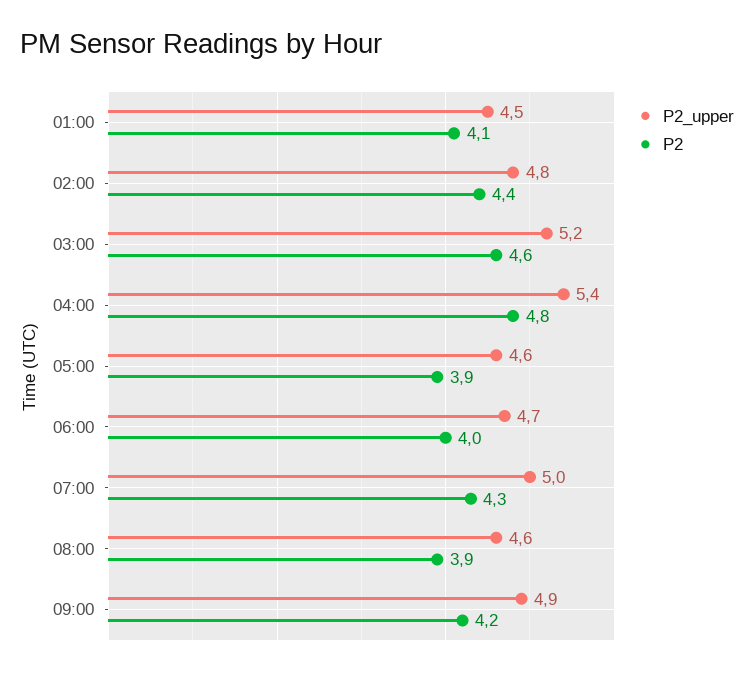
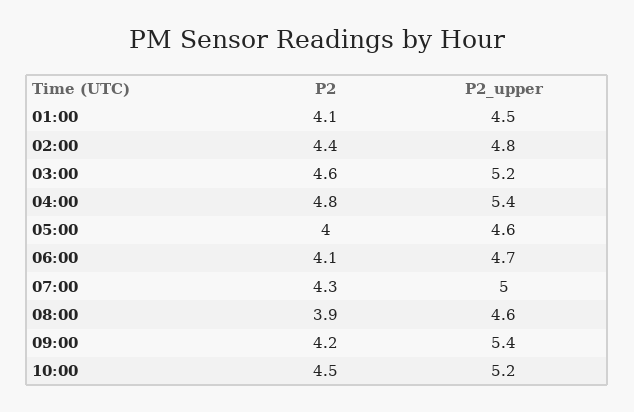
P2, 05:00: 3.9 -> 4
P2, 06:00: 4 -> 4.1
P2_upper, 09:00: 4.9 -> 5.4
P2, 10:00: none -> 4.5
P2_upper, 10:00: none -> 5.2

